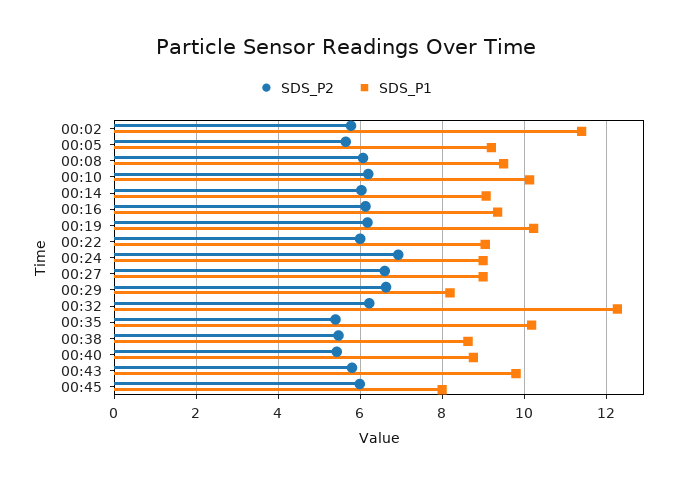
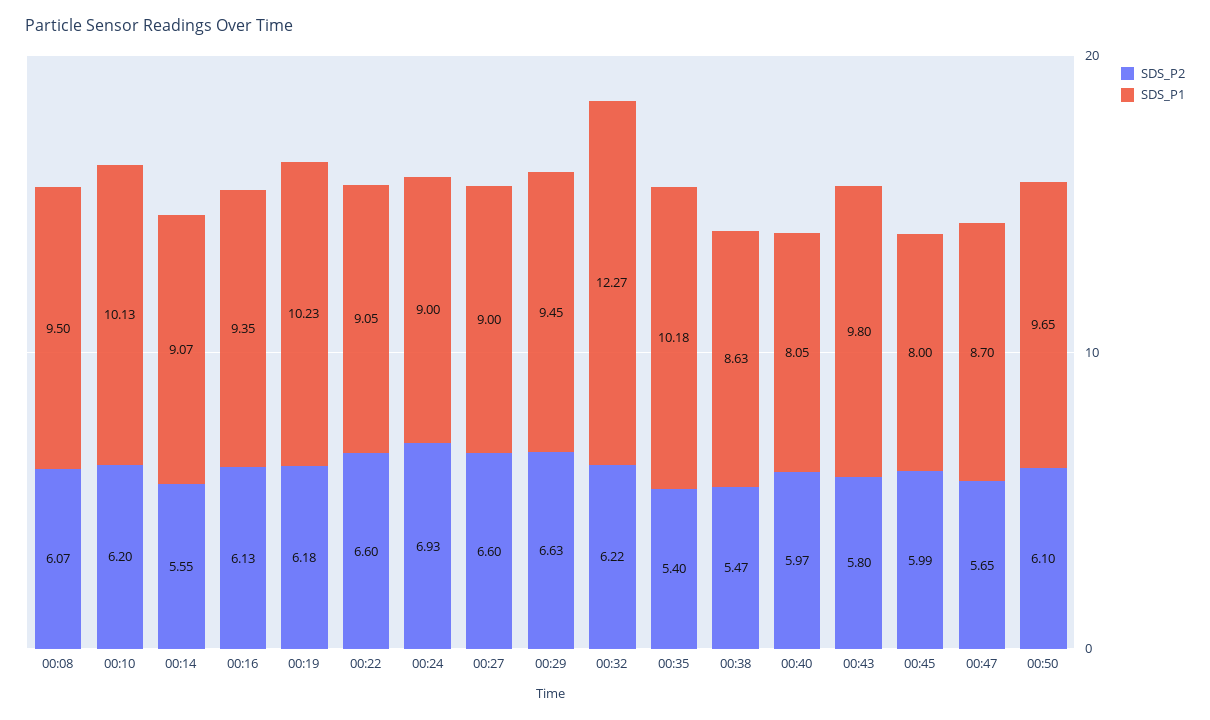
SDS_P2, 00:02: 5.8 -> none
SDS_P1, 00:02: 11.4 -> none
SDS_P2, 00:05: 5.6 -> none
SDS_P1, 00:05: 9.2 -> none
SDS_P2, 00:14: 6 -> 5.55
SDS_P2, 00:22: 6 -> 6.6
SDS_P1, 00:29: 8.2 -> 9.45
SDS_P2, 00:40: 5.4 -> 5.97
SDS_P1, 00:40: 8.8 -> 8.05
SDS_P2, 00:47: none -> 5.65
SDS_P1, 00:47: none -> 8.7
SDS_P2, 00:50: none -> 6.1
SDS_P1, 00:50: none -> 9.65

